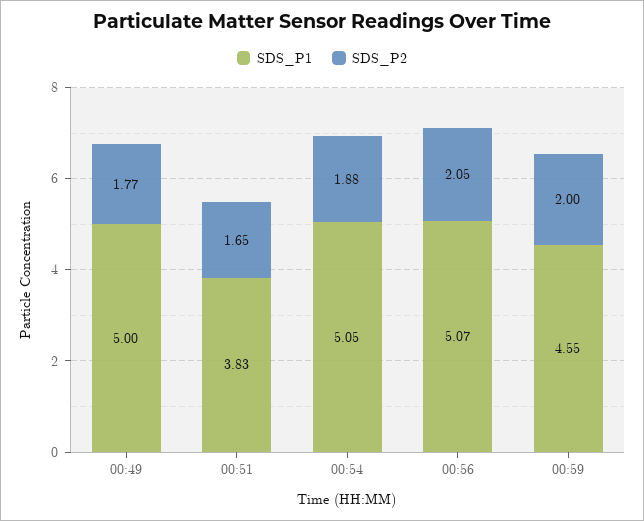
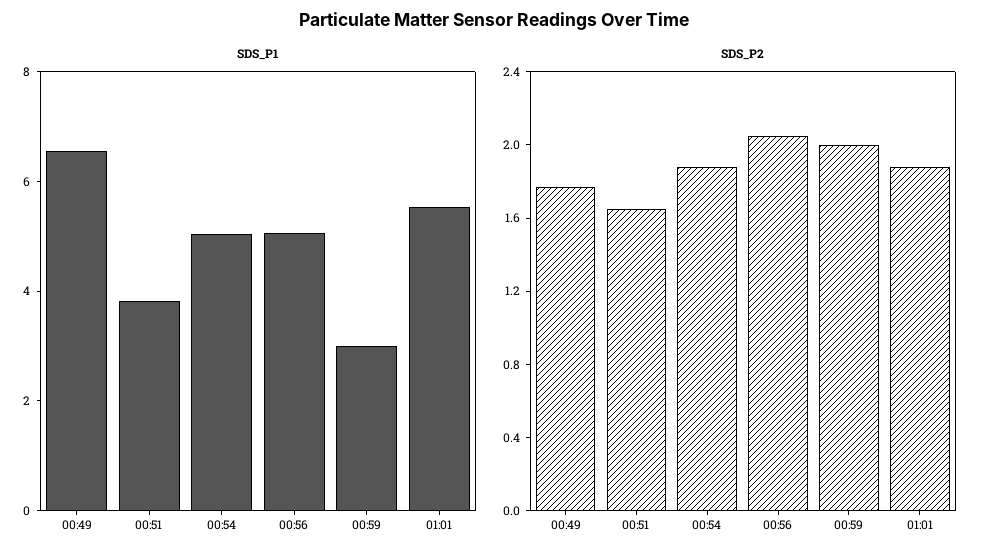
SDS_P1, 00:49: 5 -> 6.5
SDS_P1, 00:59: 4.55 -> 3
SDS_P1, 01:01: none -> 5.5
SDS_P2, 01:01: none -> 1.9

